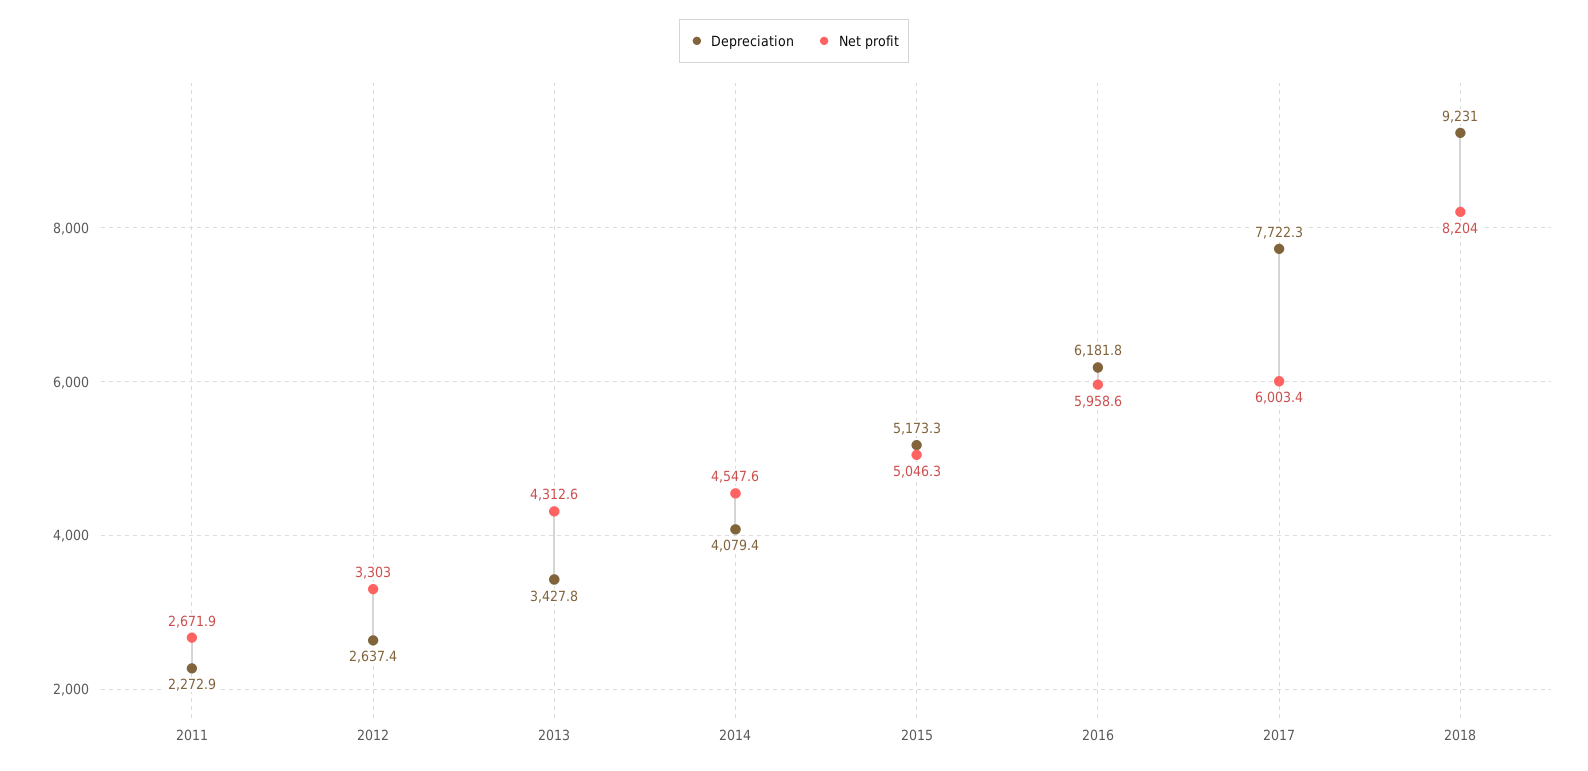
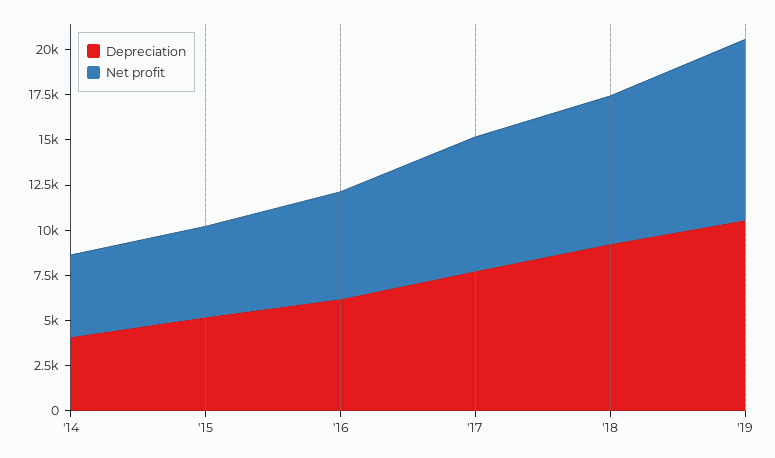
Depreciation, 2011: 2272.9 -> none
Net profit, 2011: 2671.9 -> none
Depreciation, 2012: 2637.4 -> none
Net profit, 2012: 3303 -> none
Depreciation, 2013: 3427.8 -> none
Net profit, 2013: 4312.6 -> none
Net profit, 2017: 6003.4 -> 7500
Depreciation, '19: none -> 10500
Net profit, '19: none -> 10000

